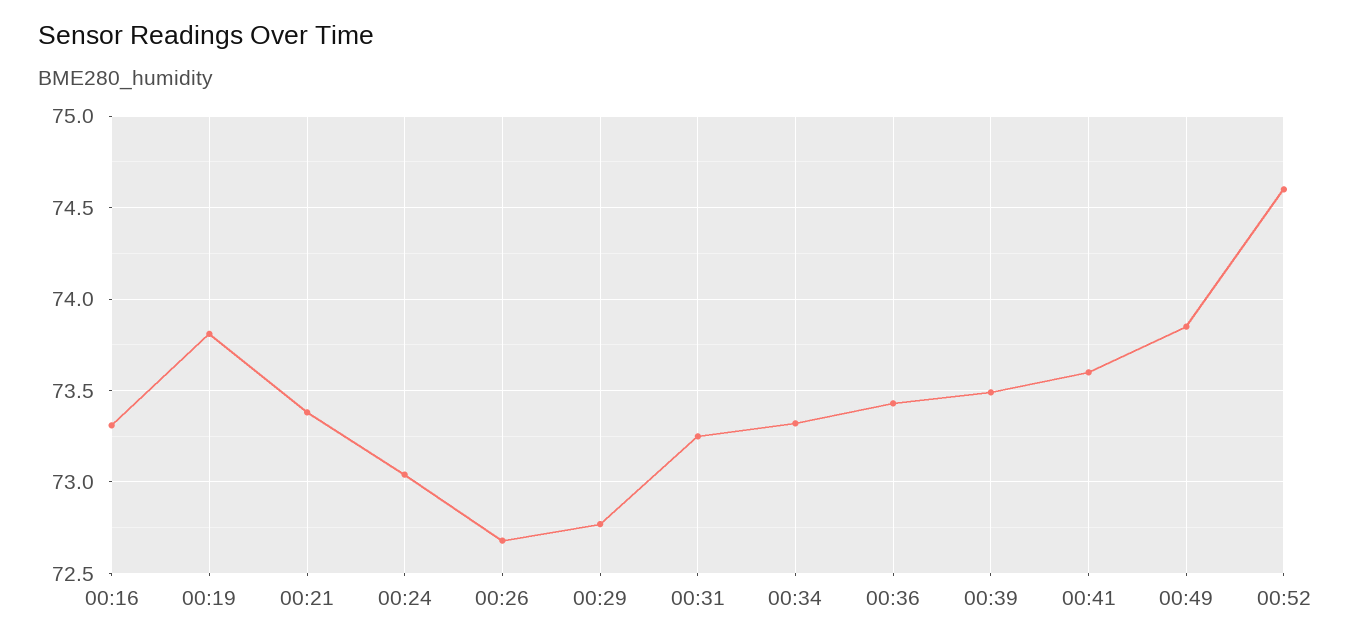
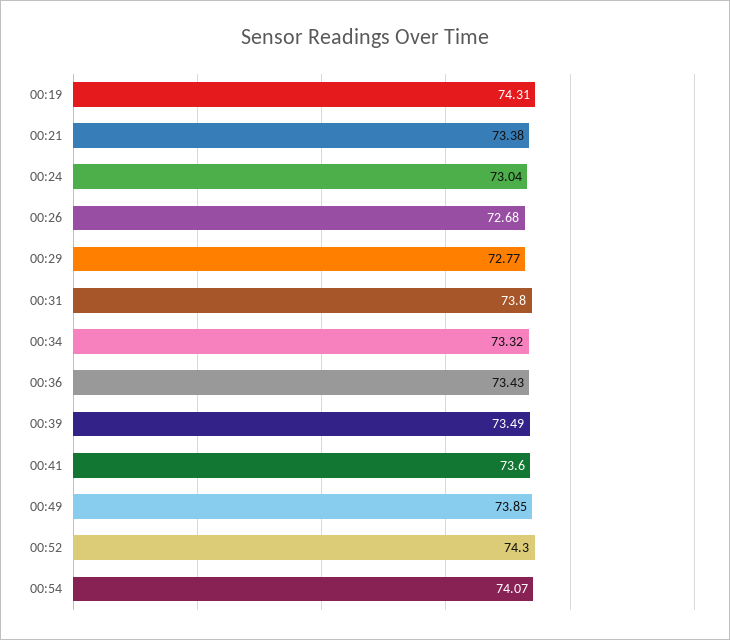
00:16: 73.3 -> none
00:19: 73.8 -> 74.31
00:31: 73.25 -> 73.8
00:52: 74.6 -> 74.3
00:54: none -> 74.07

